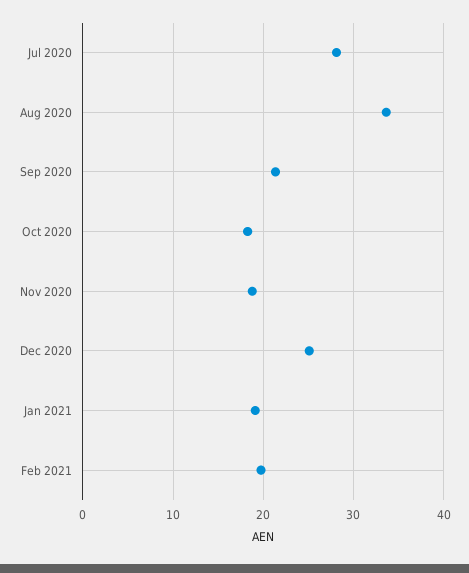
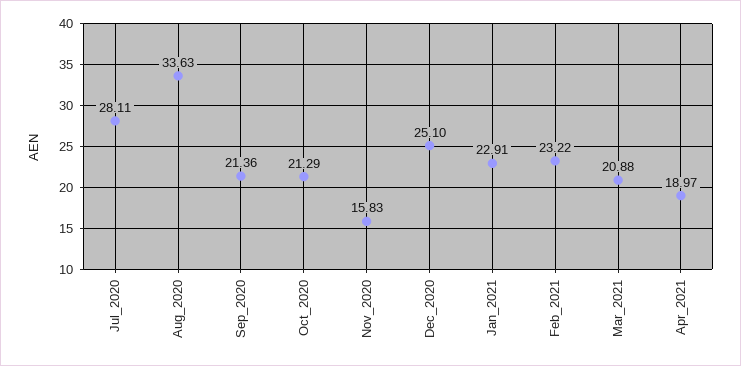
Oct 2020: 18 -> 21.29
Nov 2020: 19 -> 15.83
Jan 2021: 19 -> 22.91
Feb 2021: 20 -> 23.22
Mar_2021: none -> 20.88
Apr_2021: none -> 18.97

